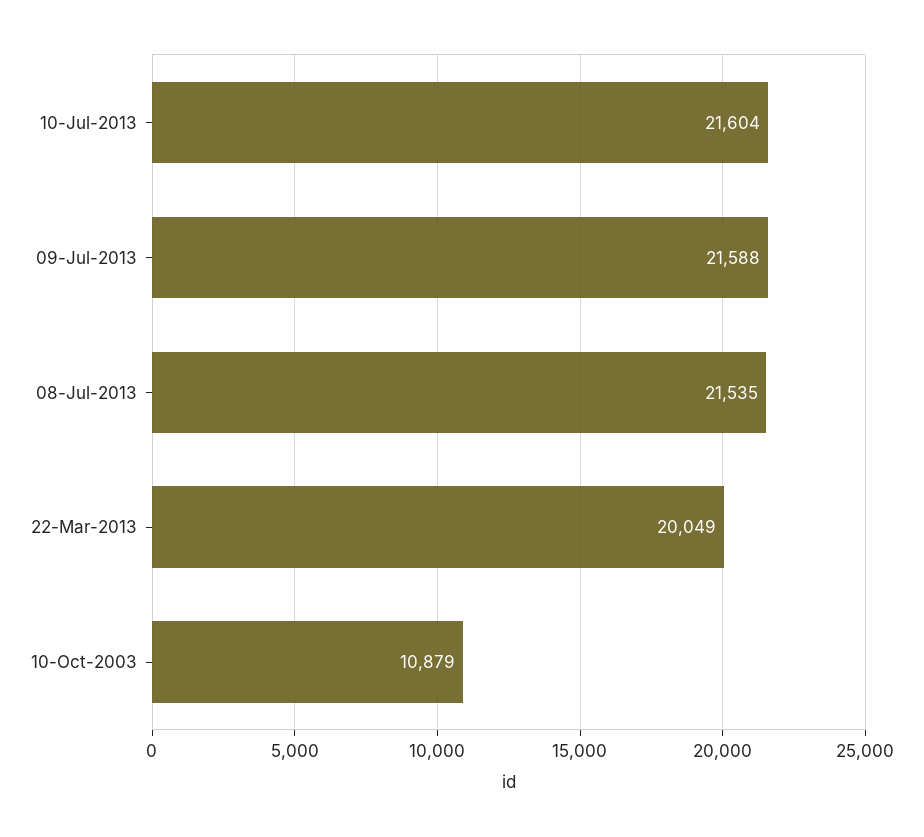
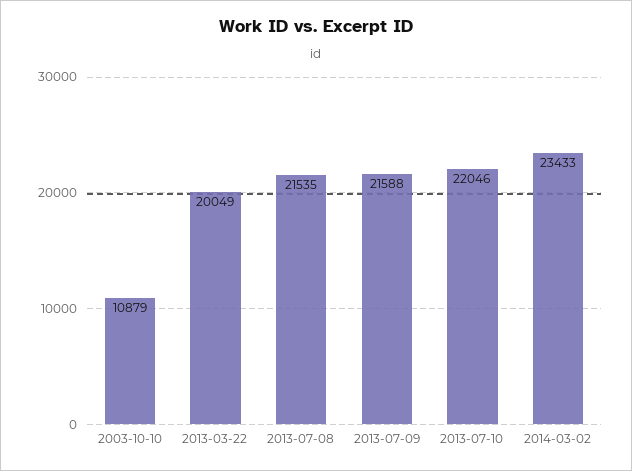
10-Jul-2013: 21604 -> 22046
2014-03-02: none -> 23433

